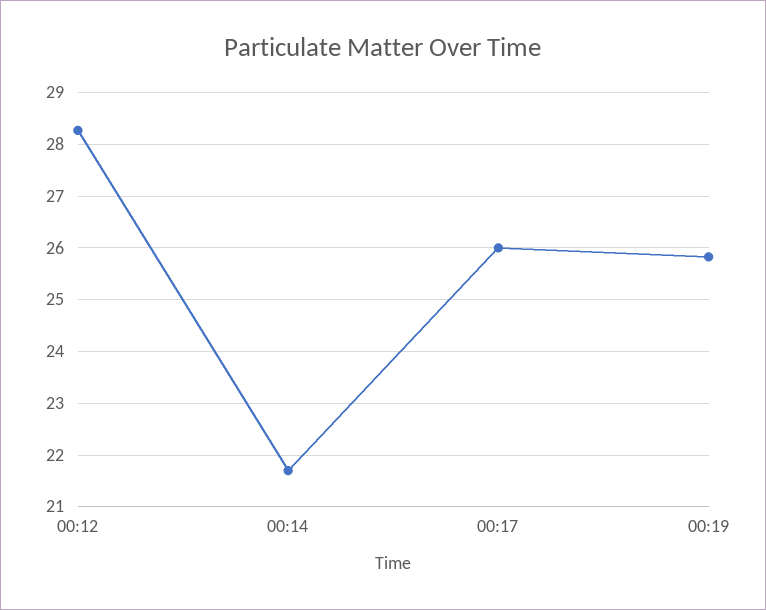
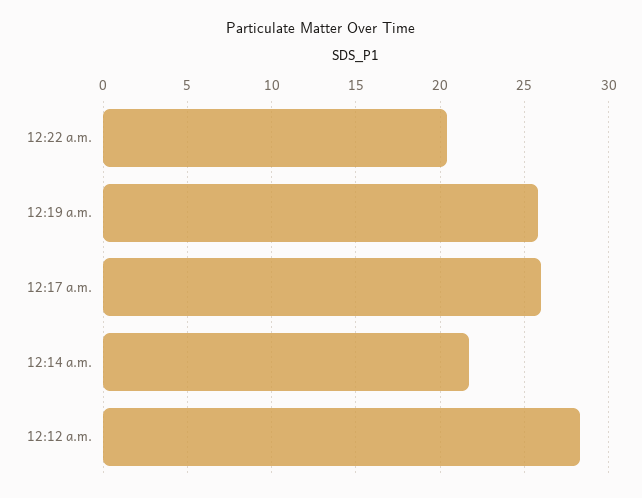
12:22 a.m.: none -> 20.5

